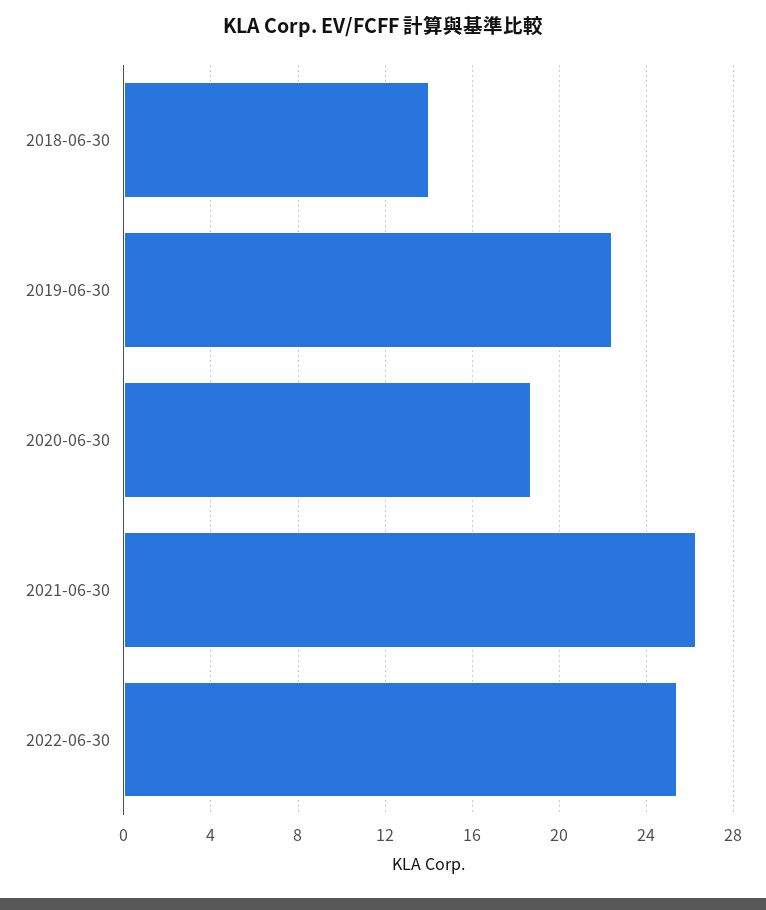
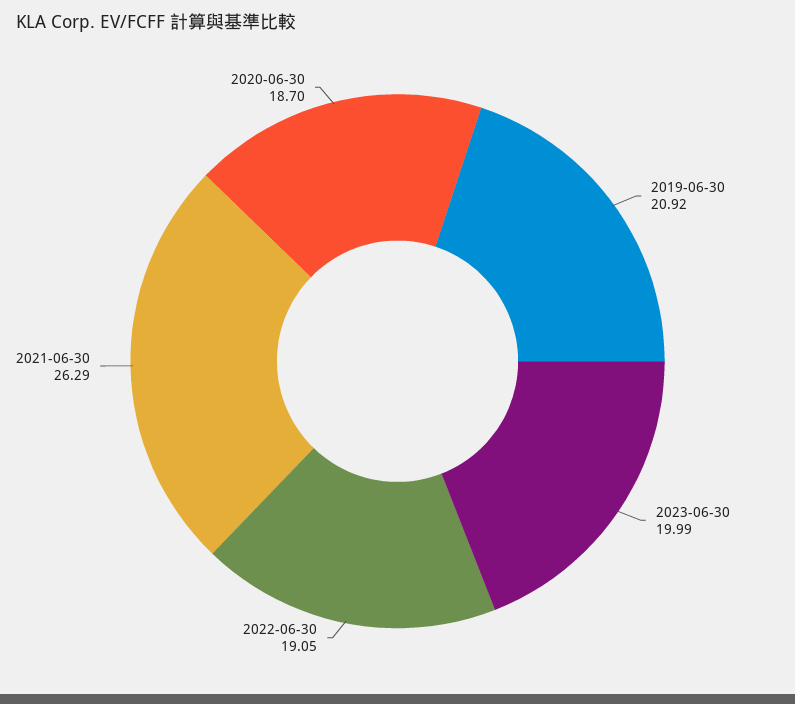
2018-06-30: 14 -> none
2019-06-30: 22.5 -> 20.92
2022-06-30: 25.5 -> 19.05
2023-06-30: none -> 19.99

